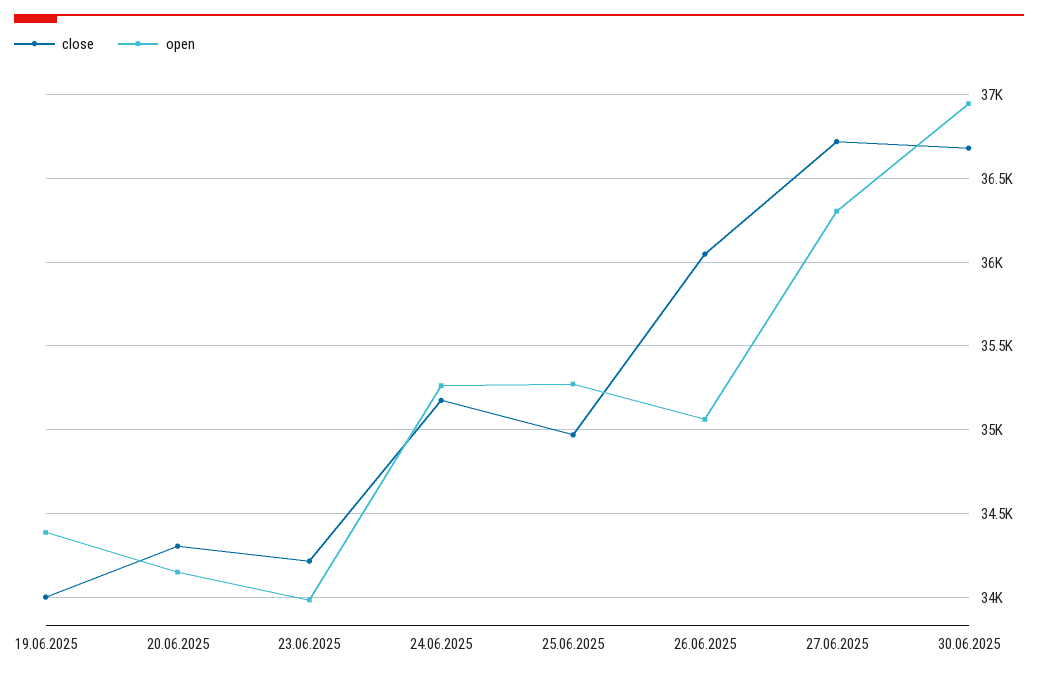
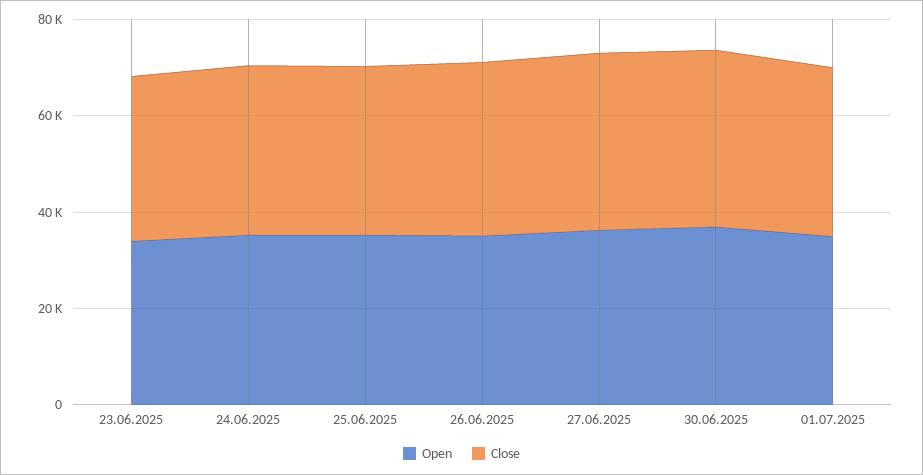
close, 19.06.2025: 34000 -> none
open, 19.06.2025: 34400 -> none
close, 20.06.2025: 34300 -> none
open, 20.06.2025: 34150 -> none
open, 01.07.2025: none -> 35000
close, 01.07.2025: none -> 35000

